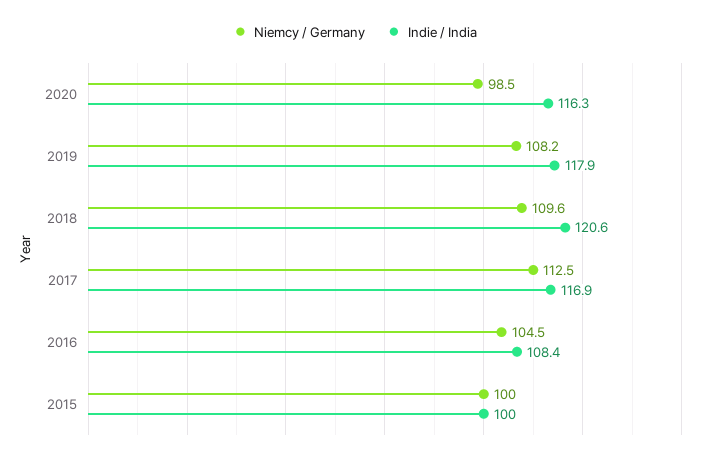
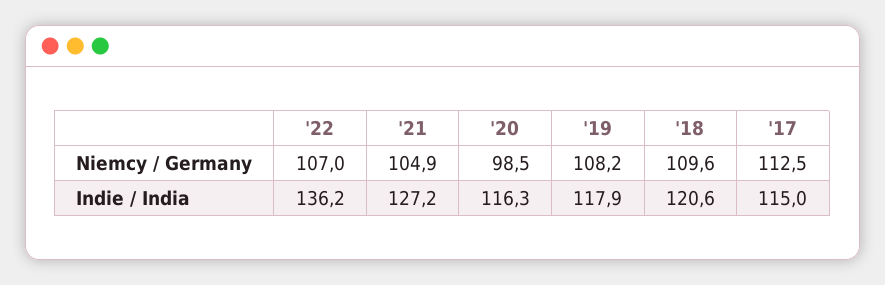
Indie / India, 2017: 116.9 -> 115
Niemcy / Germany, 2016: 104.5 -> none
Indie / India, 2016: 108.4 -> none
Niemcy / Germany, 2015: 100 -> none
Indie / India, 2015: 100 -> none
Niemcy / Germany, '22: none -> 107
Niemcy / Germany, '21: none -> 104.9
Indie / India, '22: none -> 136.2
Indie / India, '21: none -> 127.2

